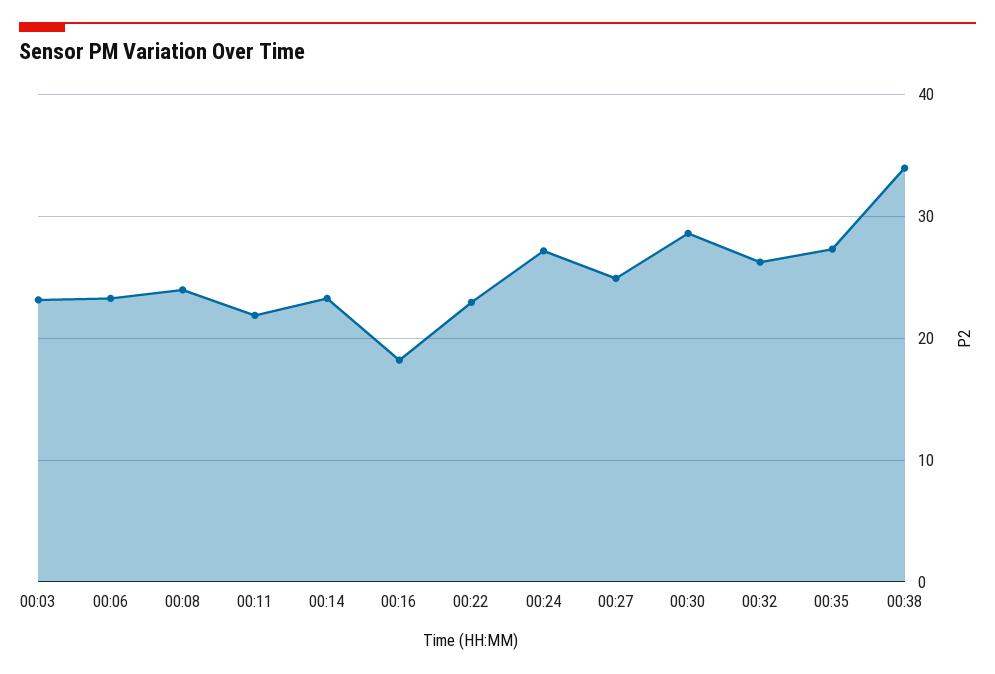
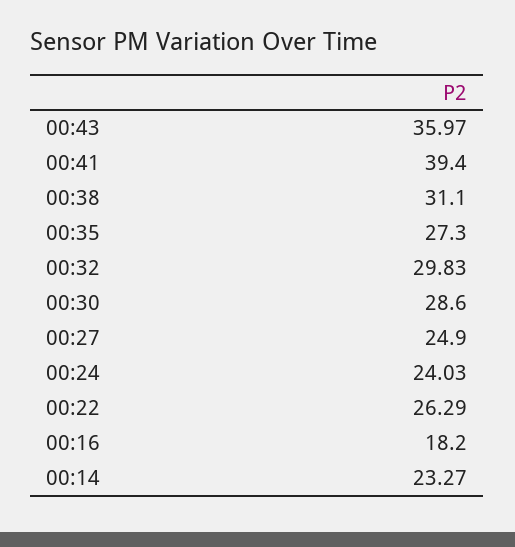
00:03: 23 -> none
00:06: 23 -> none
00:08: 24 -> none
00:11: 22 -> none
00:22: 23 -> 26.29
00:24: 27 -> 24.03
00:32: 26 -> 29.83
00:38: 34 -> 31.1
00:43: none -> 35.97
00:41: none -> 39.4

